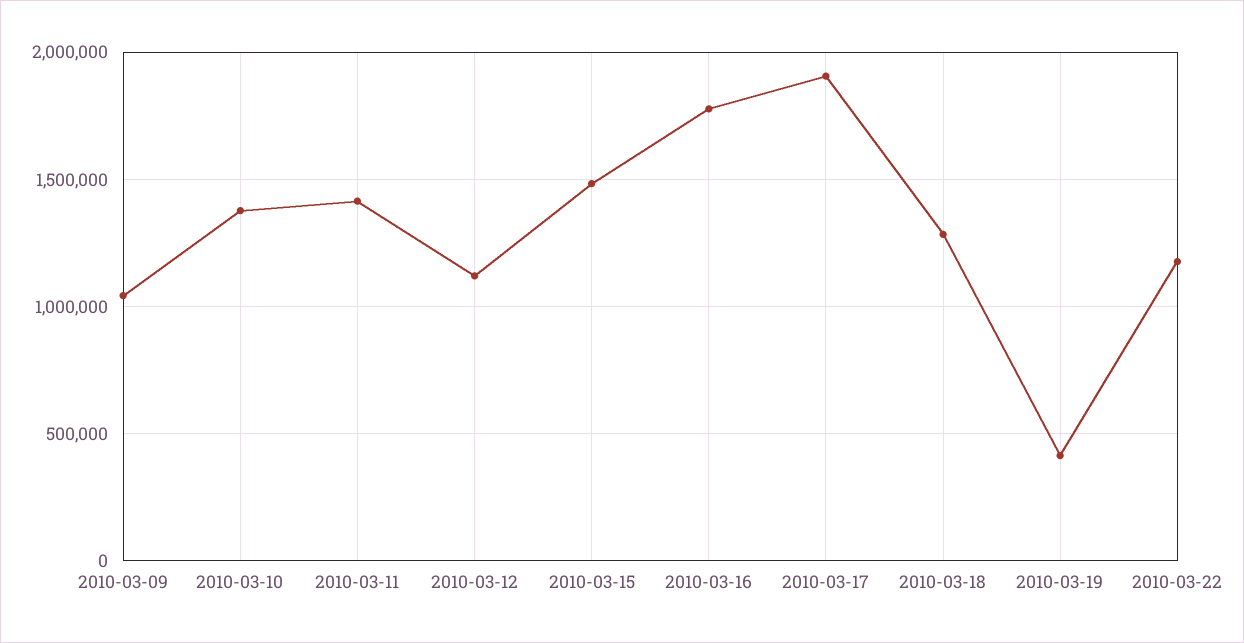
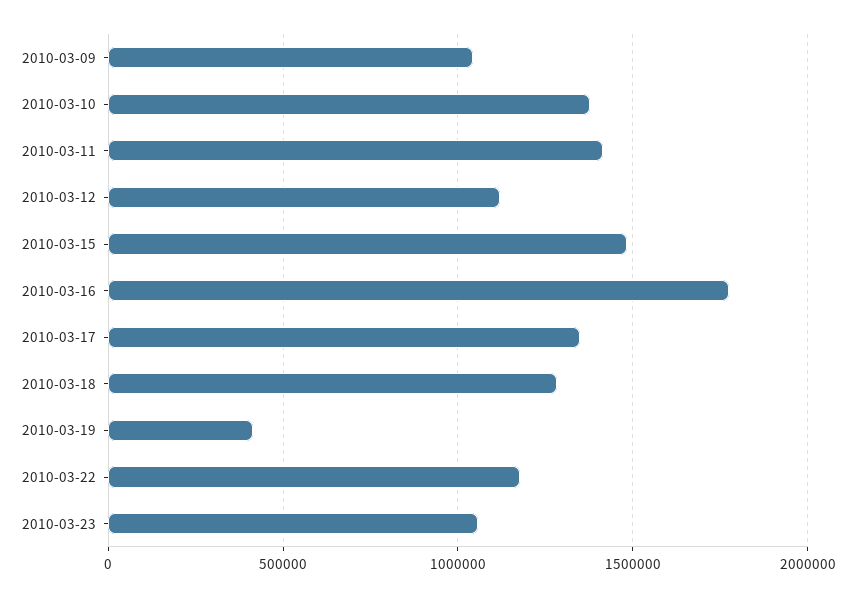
2010-03-17: 1900000 -> 1350000
2010-03-23: none -> 1050000

